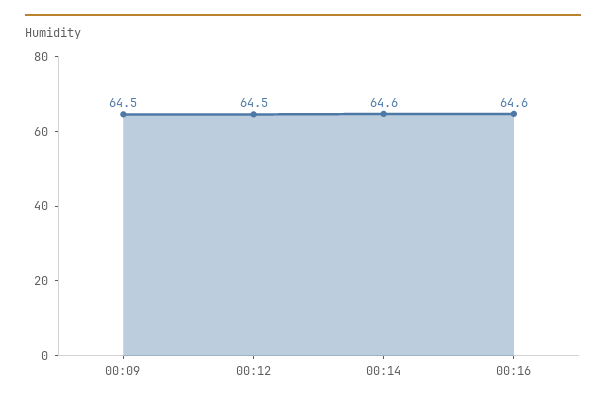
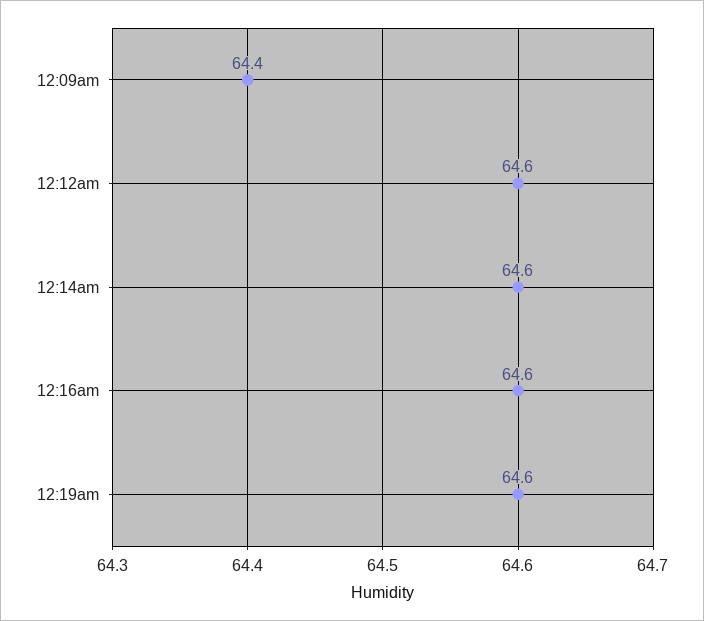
00:09: 64.5 -> 64.4
00:12: 64.5 -> 64.6
12:19am: none -> 64.6

